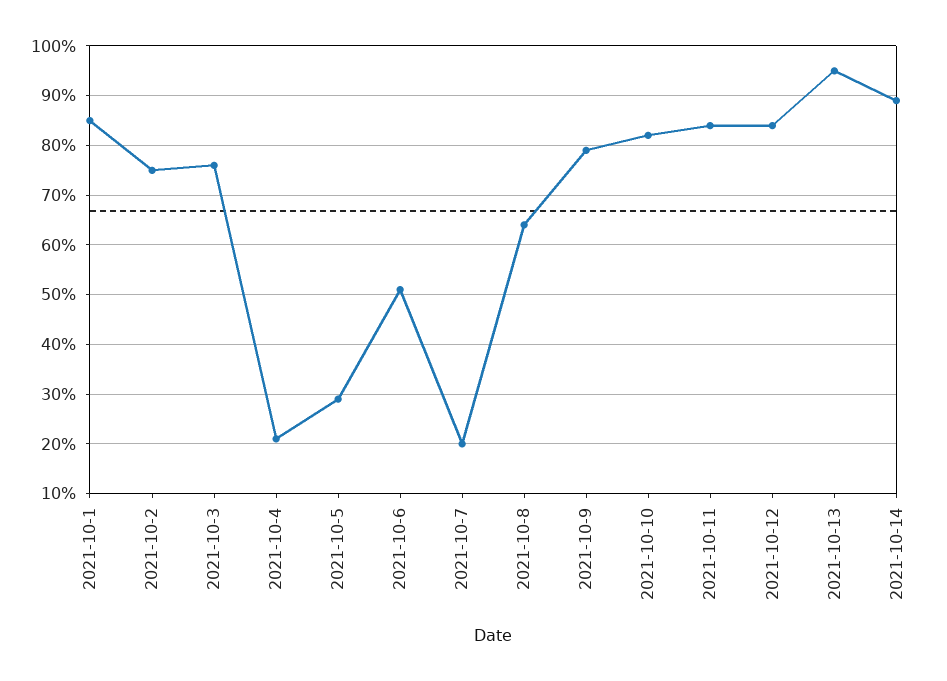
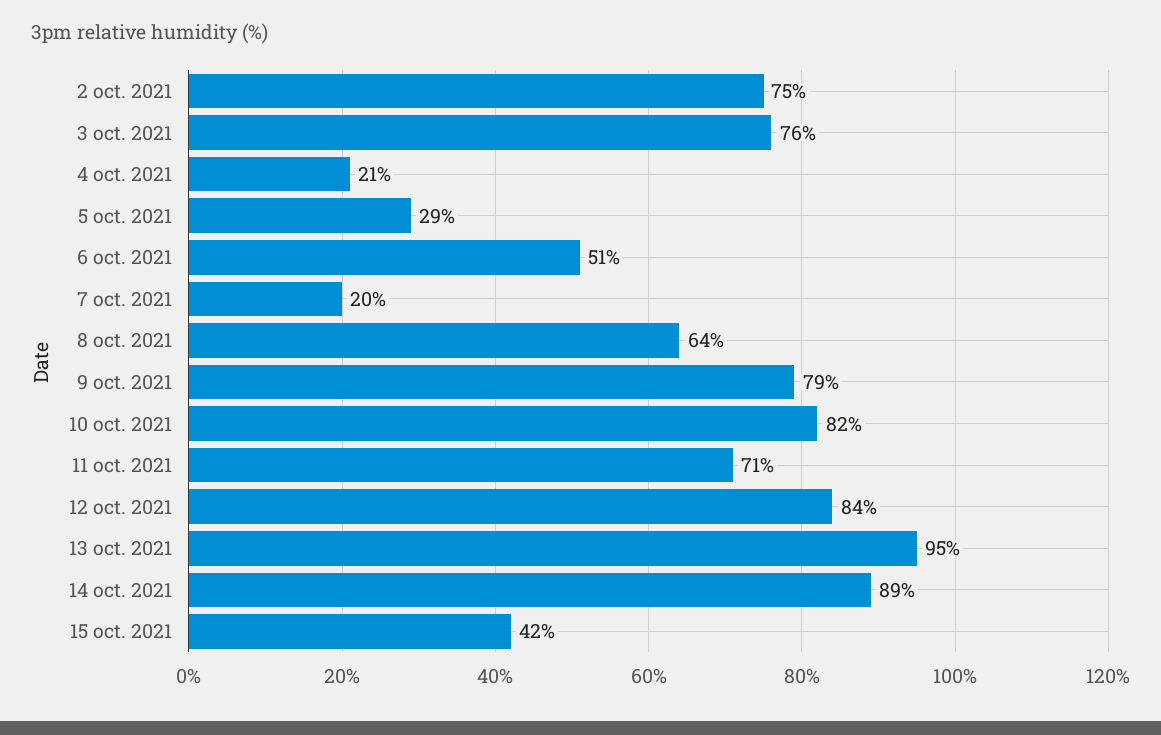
2021-10-1: 85 -> none
2021-10-11: 85 -> 71
15 oct. 2021: none -> 42

